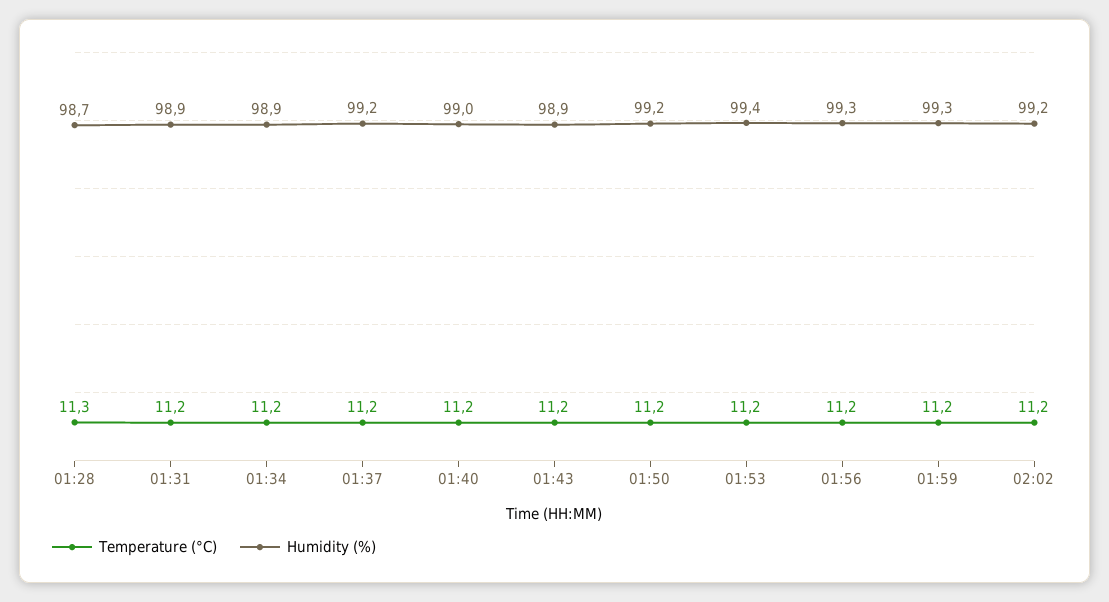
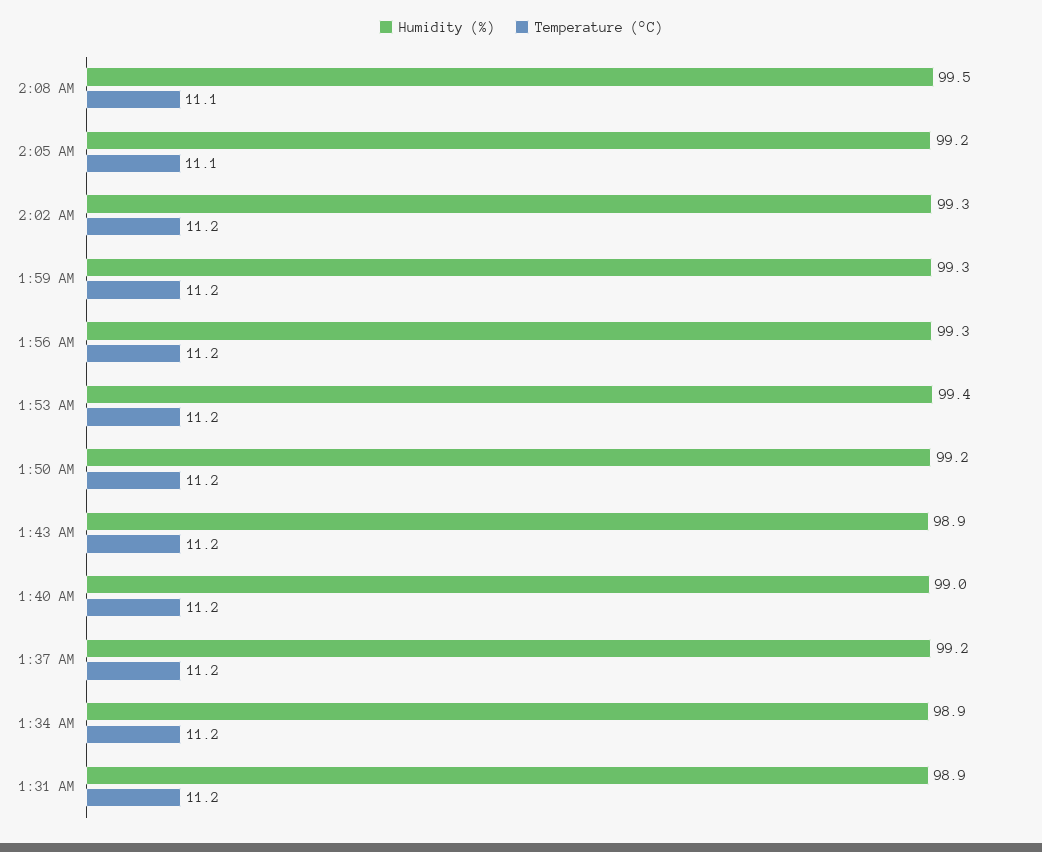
Temperature (°C), 01:28: 11.3 -> none
Humidity (%), 01:28: 98.7 -> none
Humidity (%), 02:02: 99.2 -> 99.3
Humidity (%), 2:08 AM: none -> 99.5
Temperature (°C), 2:08 AM: none -> 11.1
Humidity (%), 2:05 AM: none -> 99.2
Temperature (°C), 2:05 AM: none -> 11.1

